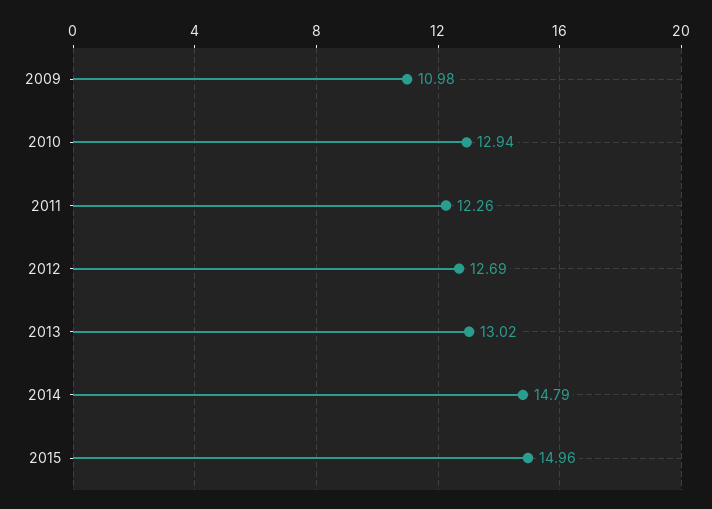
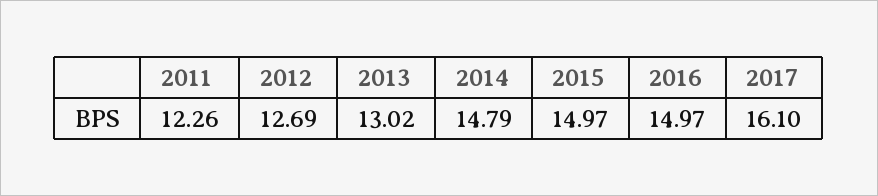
2009: 10.98 -> none
2010: 12.94 -> none
2015: 14.96 -> 14.97
2016: none -> 14.97
2017: none -> 16.1

